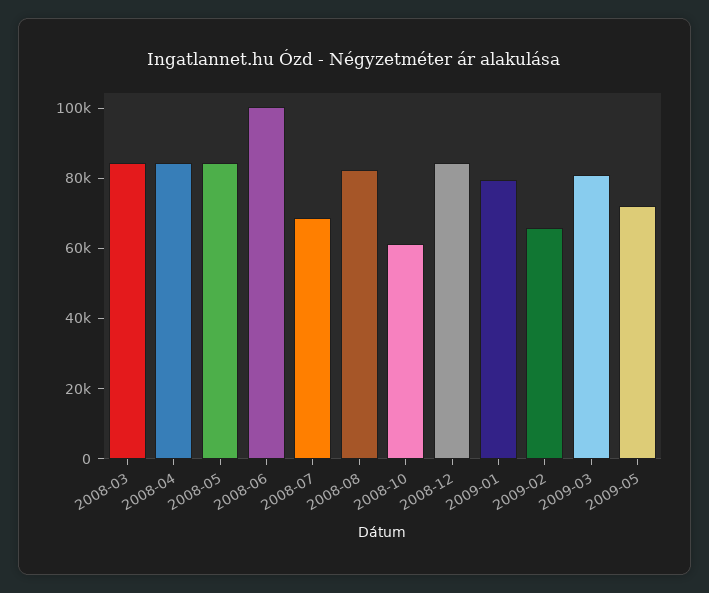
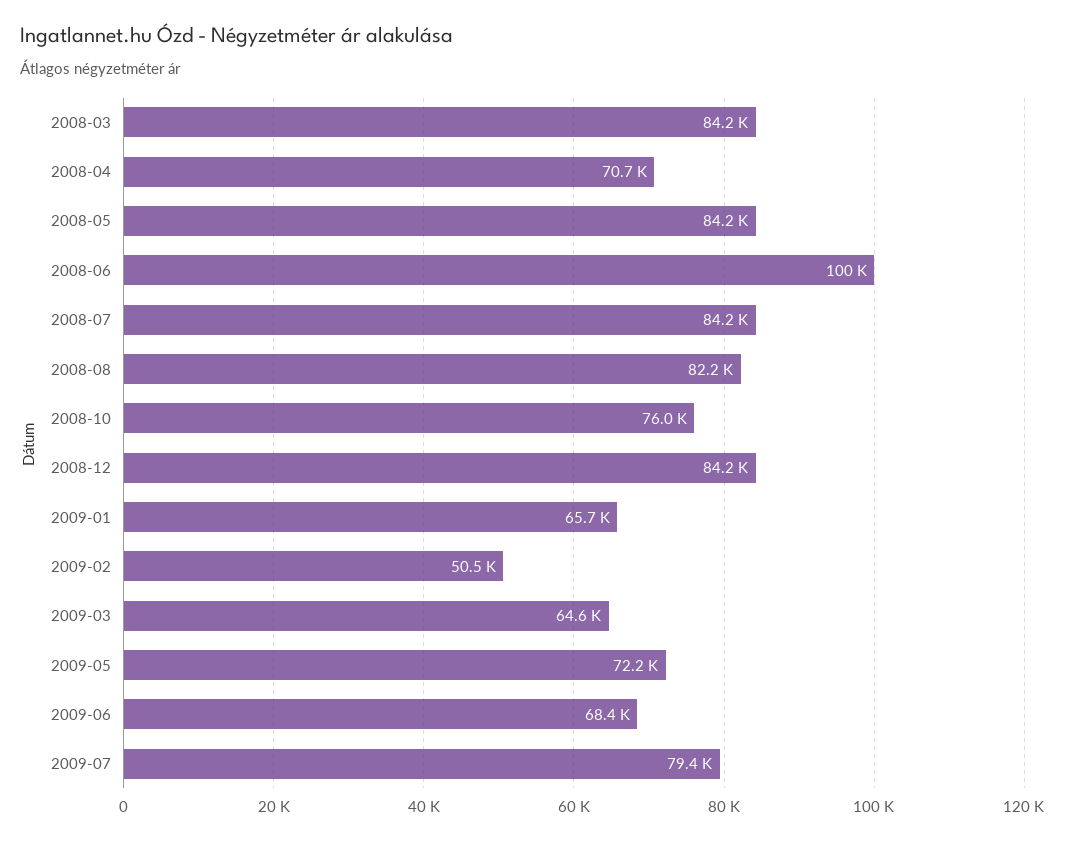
2008-04: 85000 -> 70700
2008-07: 70000 -> 84200
2008-10: 60000 -> 76000
2009-01: 80000 -> 65700
2009-02: 65000 -> 50500
2009-03: 80000 -> 64600
2009-06: none -> 68400
2009-07: none -> 79400

